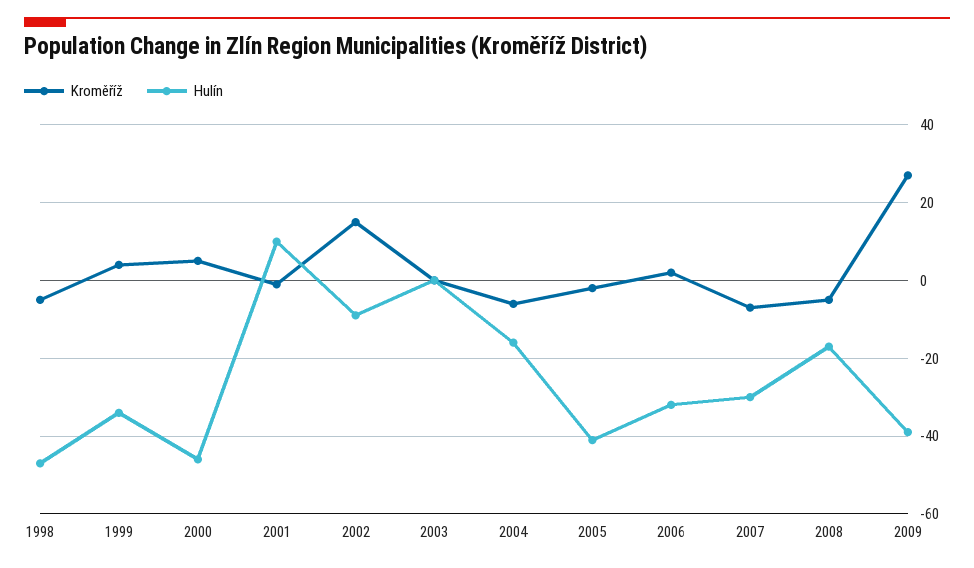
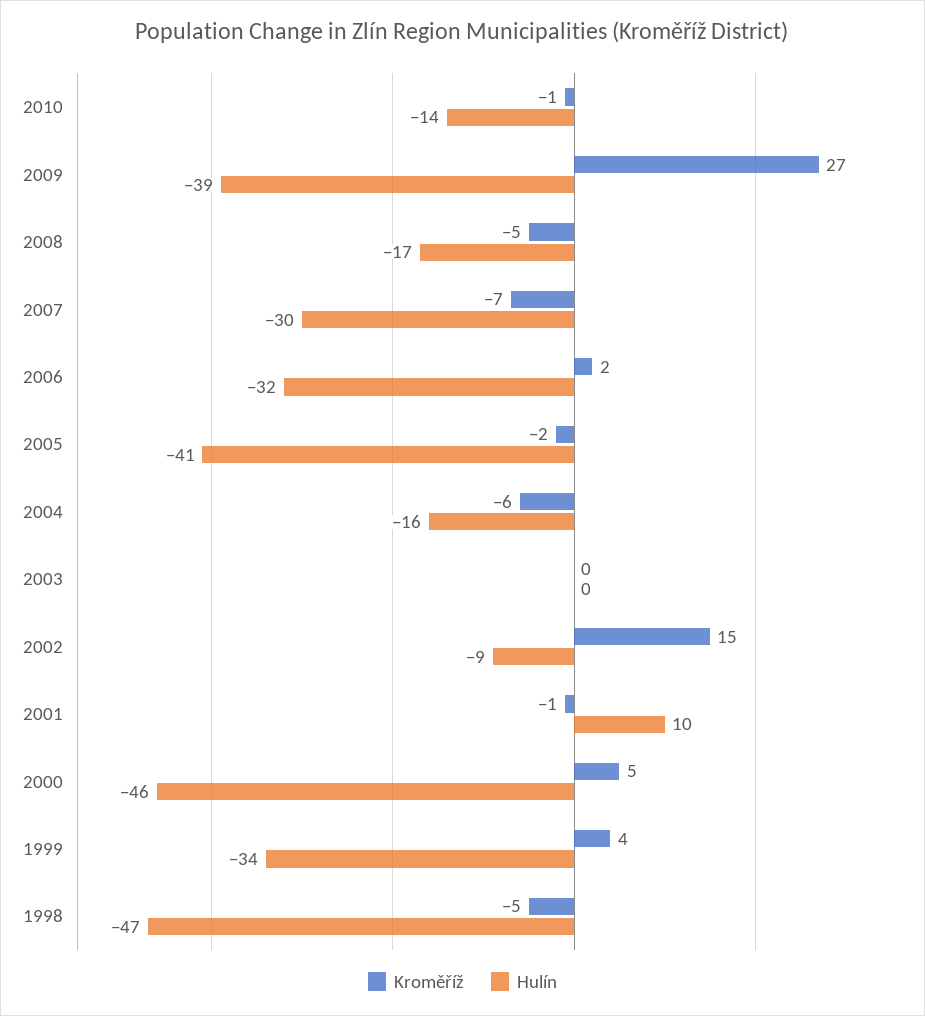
Kroměříž, 2010: none -> -1
Hulín, 2010: none -> -14

